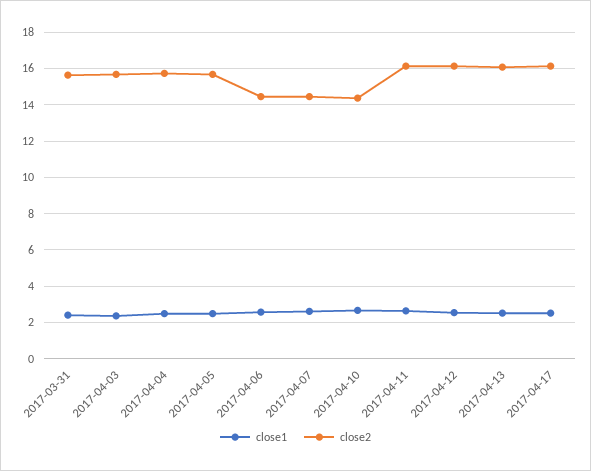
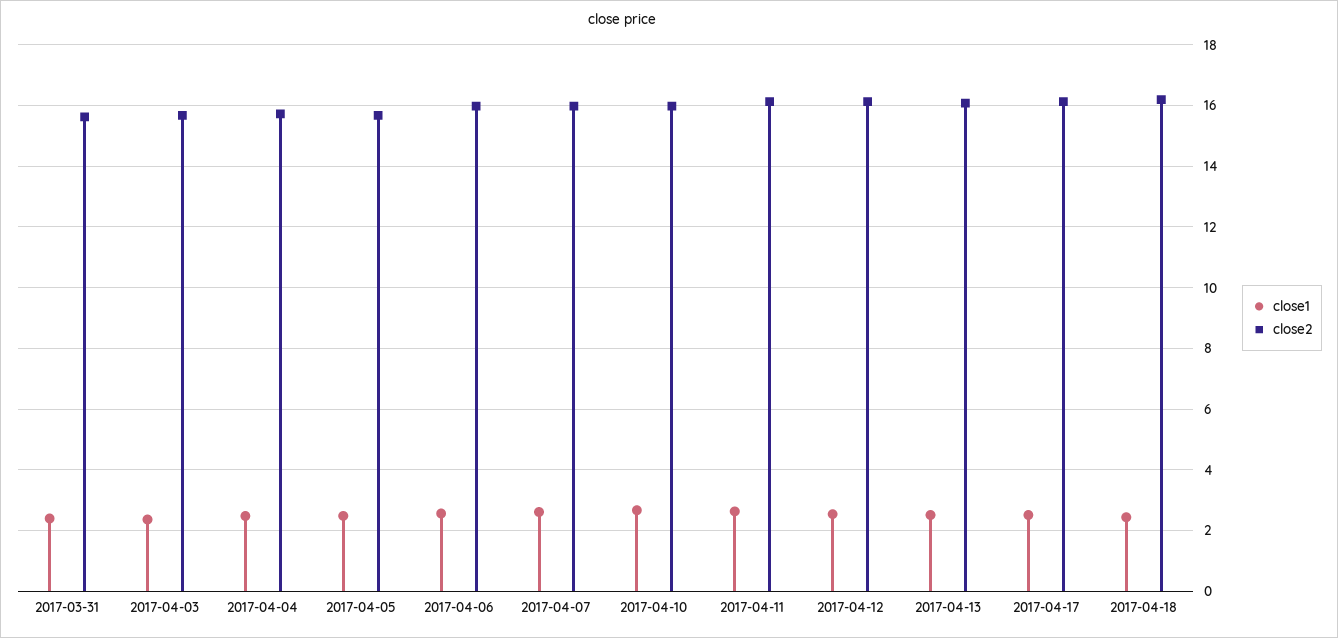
close2, 2017-04-06: 14.5 -> 16
close2, 2017-04-07: 14.5 -> 16
close2, 2017-04-10: 14.5 -> 16
close1, 2017-04-18: none -> 2.4
close2, 2017-04-18: none -> 16.2

